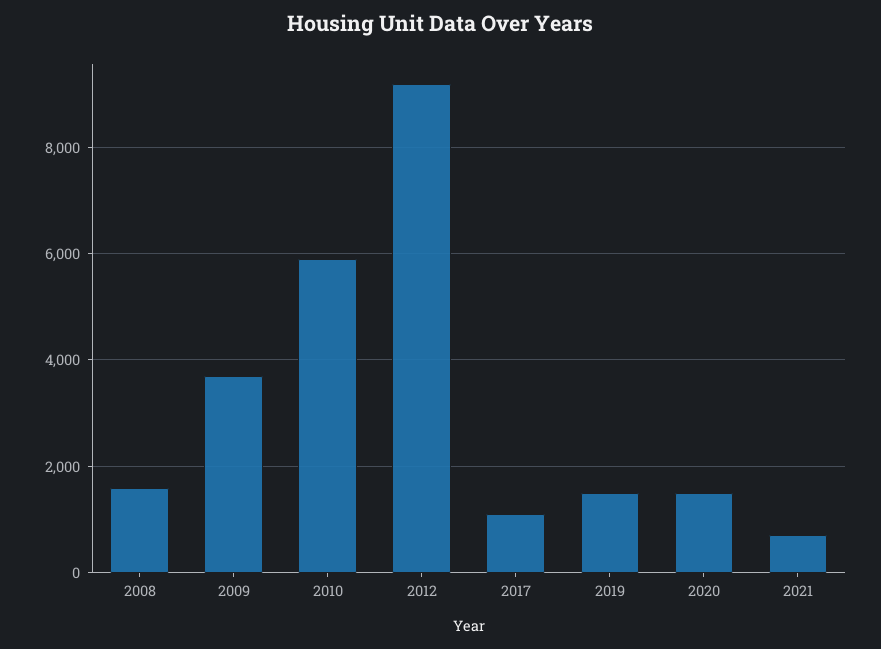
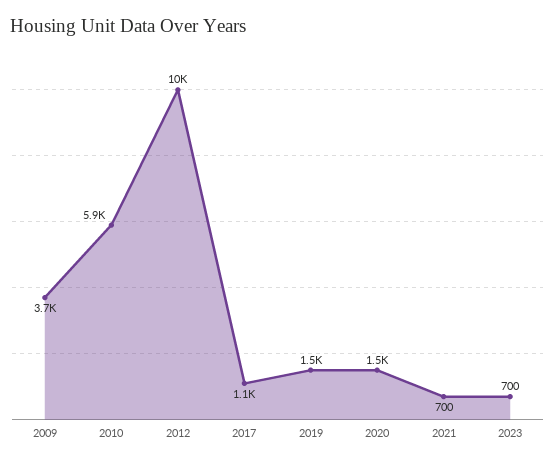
2008: 1600 -> none
2012: 9200 -> 10000
2023: none -> 700

